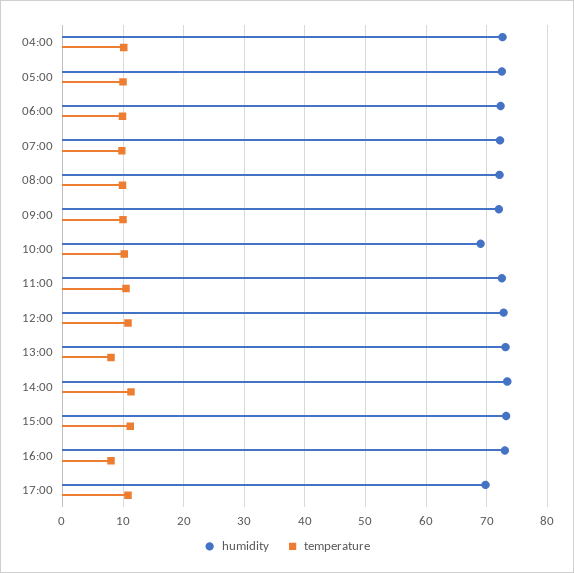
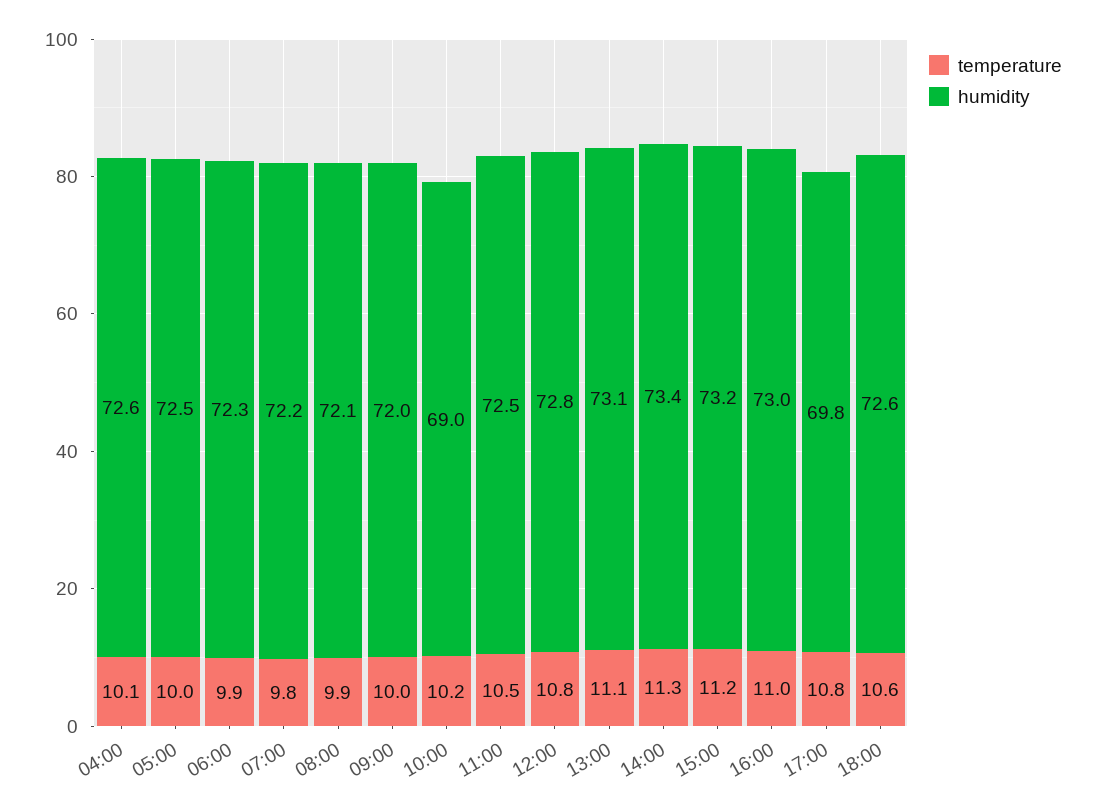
temperature, 13:00: 8 -> 11.1
temperature, 16:00: 8 -> 11
temperature, 18:00: none -> 10.6
humidity, 18:00: none -> 72.6

